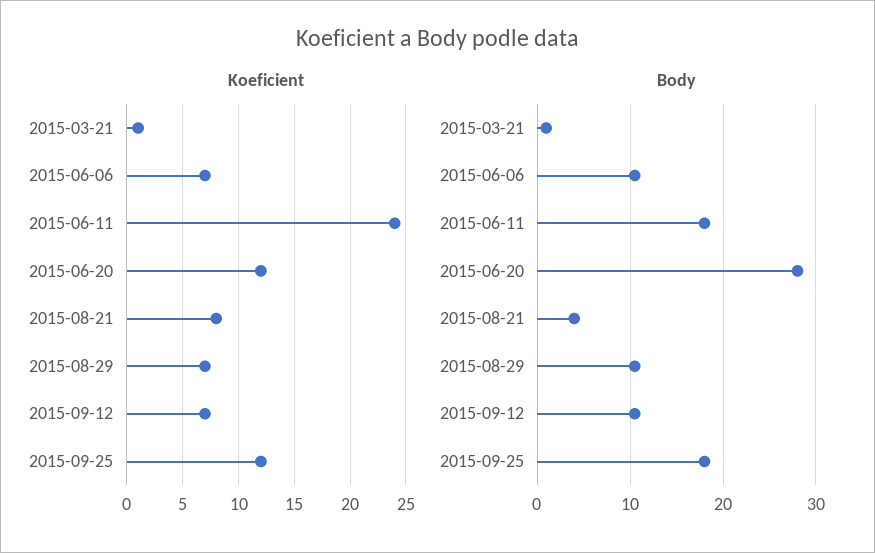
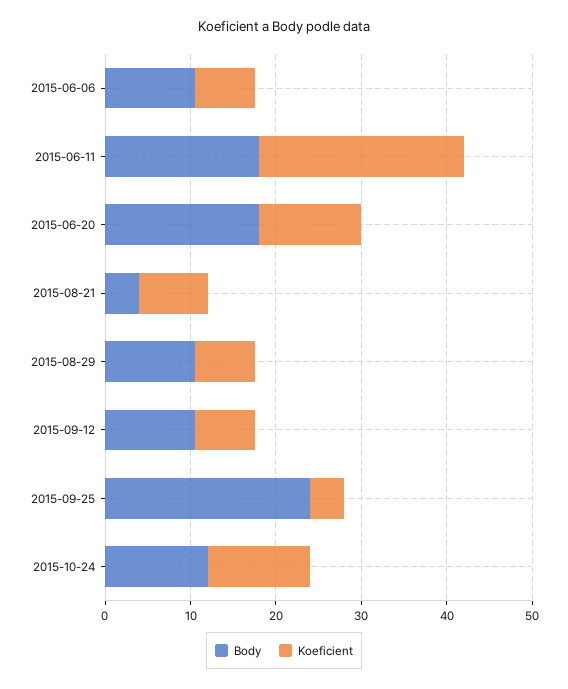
Koeficient, 2015-03-21: 1 -> none
Koeficient, 2015-09-25: 12 -> 4
Body, 2015-03-21: 1 -> none
Body, 2015-06-20: 28 -> 18
Body, 2015-09-25: 18 -> 24
Body, 2015-10-24: none -> 12
Koeficient, 2015-10-24: none -> 12

